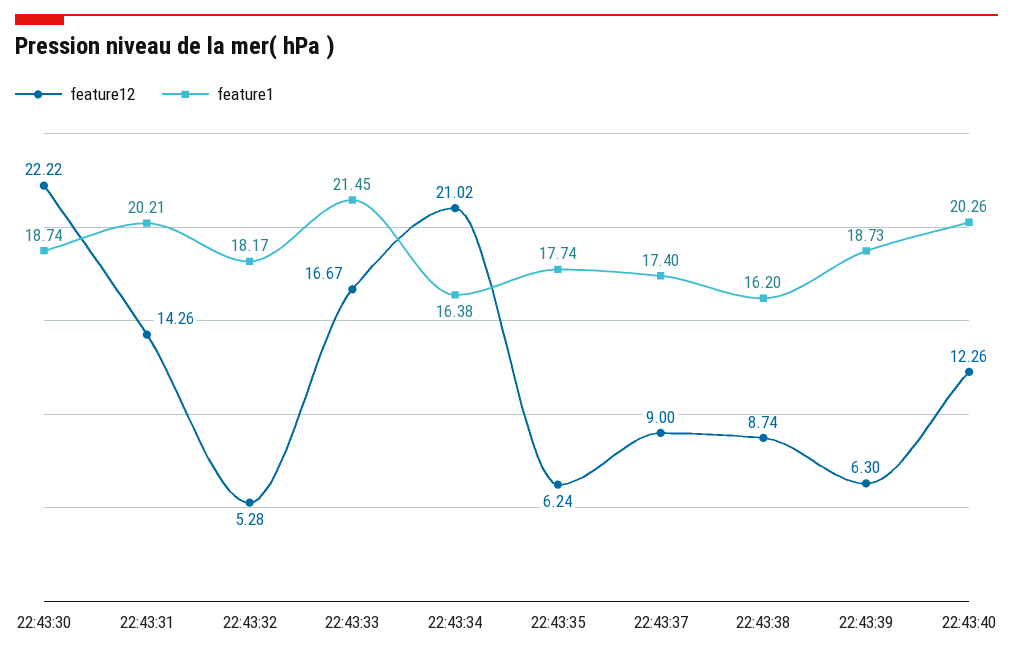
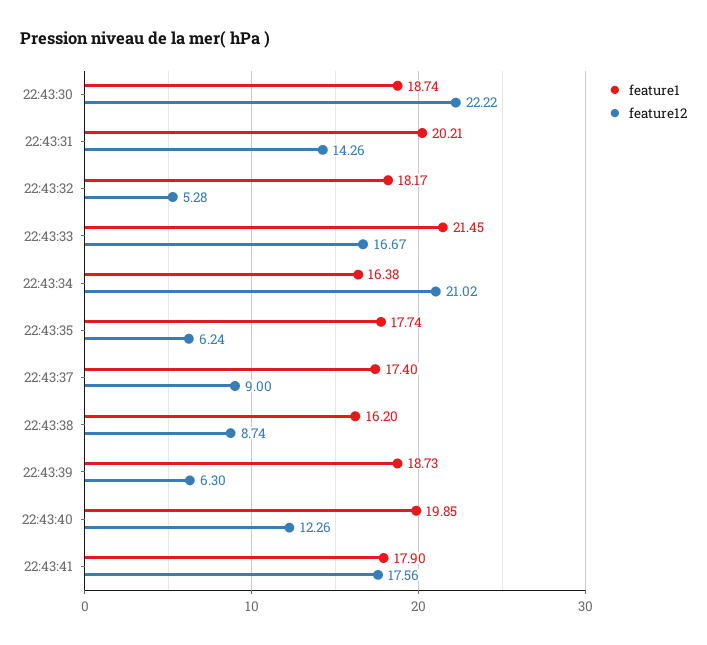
feature1, 22:43:40: 20.26 -> 19.85
feature1, 22:43:41: none -> 17.9
feature12, 22:43:41: none -> 17.56

